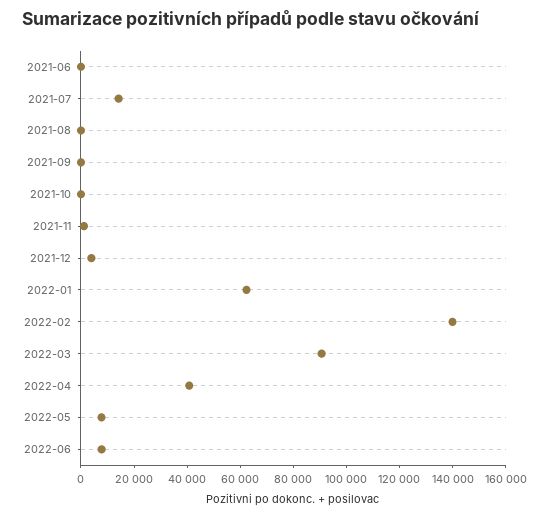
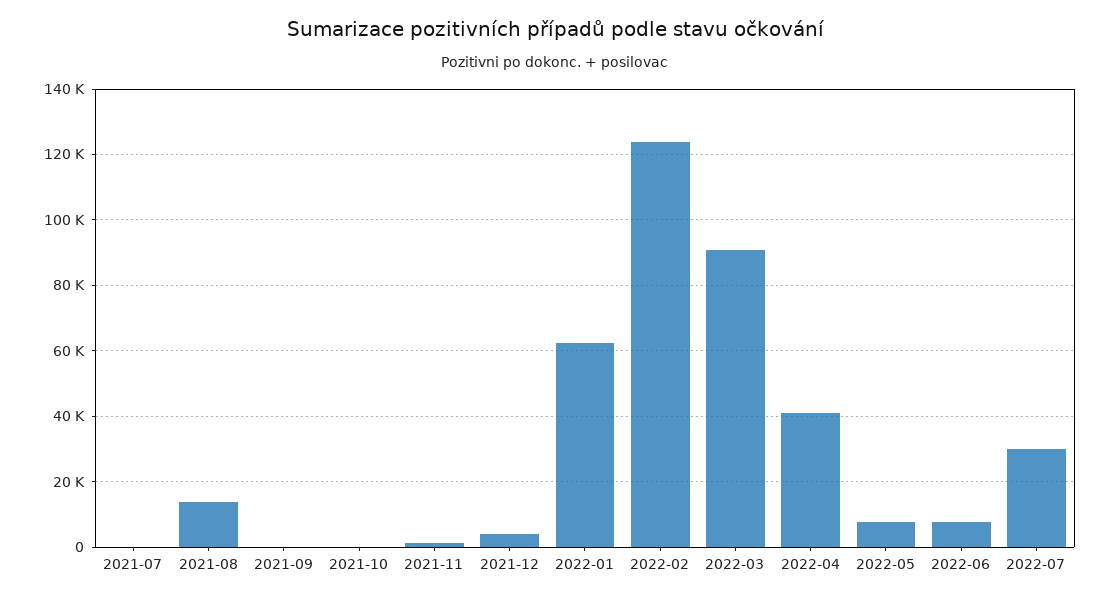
2021-06: 0 -> none
2021-07: 15000 -> 0
2021-08: 0 -> 14000
2022-02: 140000 -> 124000
2022-07: none -> 30000

